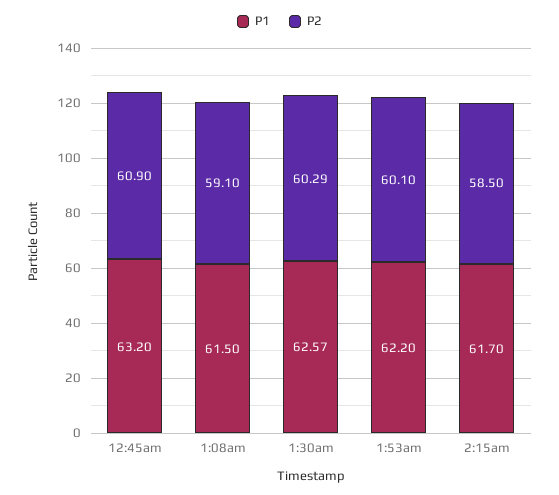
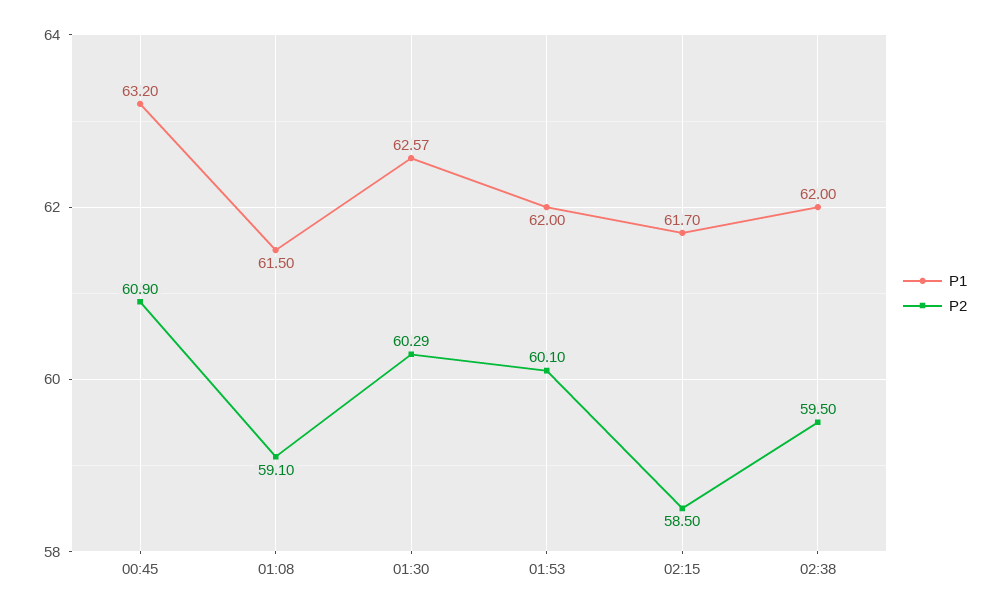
P1, 1:53am: 62.2 -> 62
P1, 02:38: none -> 62
P2, 02:38: none -> 59.5

